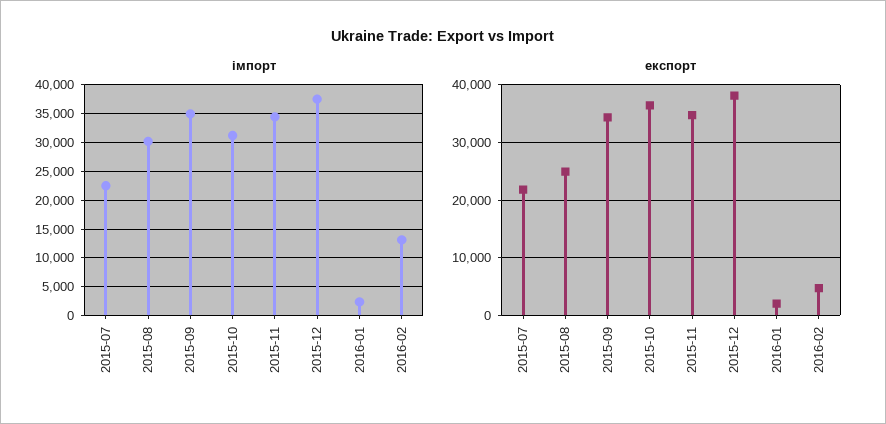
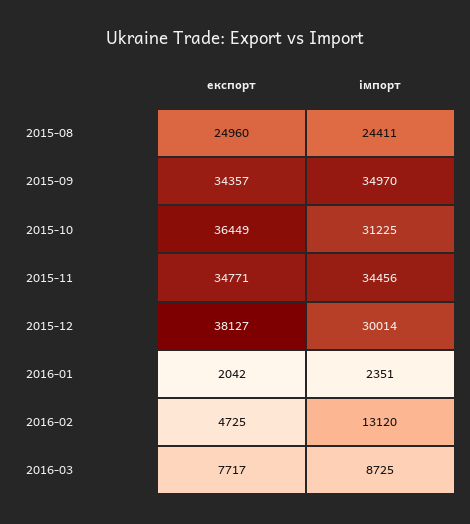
імпорт, 2015-07: 22500 -> none
імпорт, 2015-08: 30000 -> 24411
імпорт, 2015-12: 37500 -> 30014
експорт, 2015-07: 22000 -> none
експорт, 2016-03: none -> 7717
імпорт, 2016-03: none -> 8725

